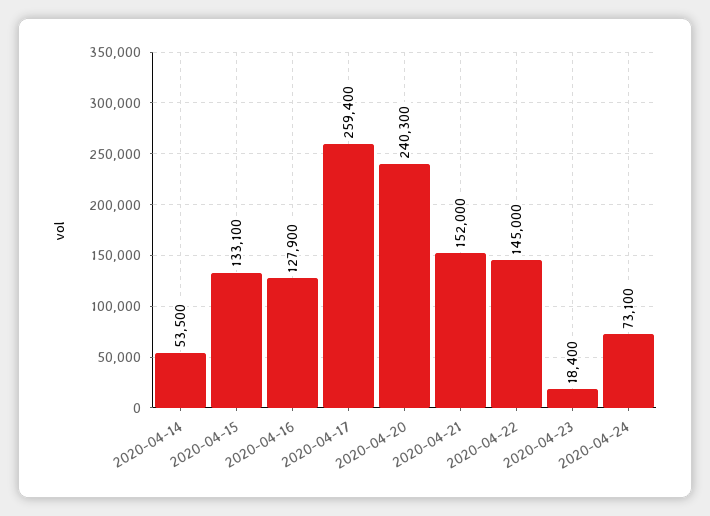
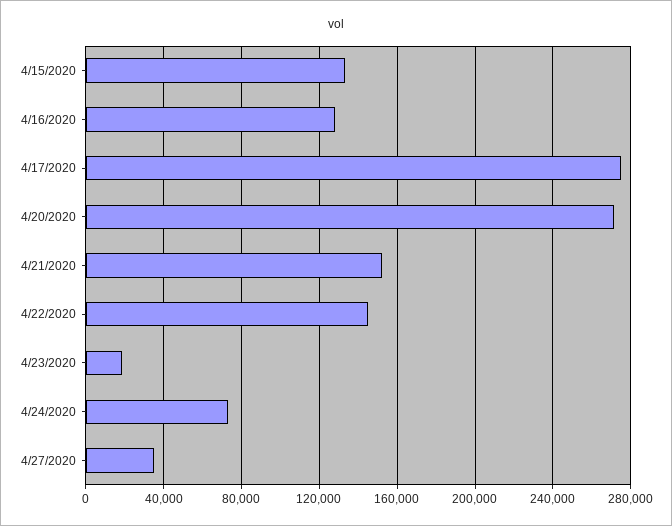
2020-04-14: 53500 -> none
2020-04-17: 259400 -> 275000
2020-04-20: 240300 -> 270000
4/27/2020: none -> 35000

